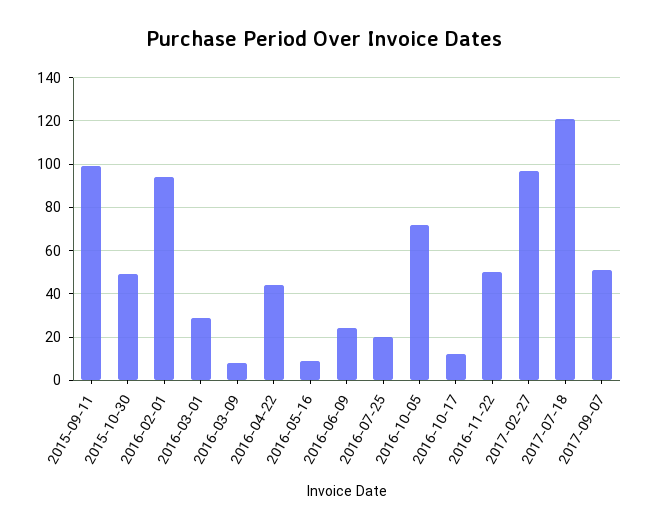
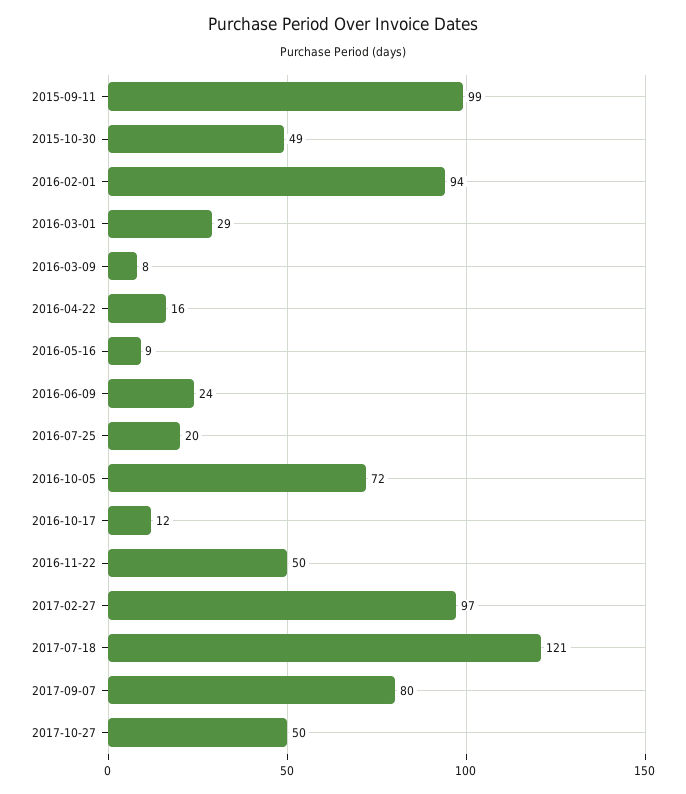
2016-04-22: 45 -> 16
2017-09-07: 50 -> 80
2017-10-27: none -> 50

